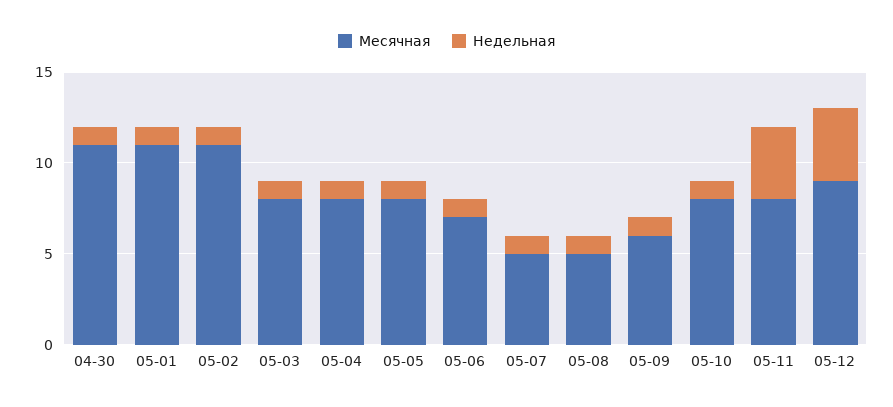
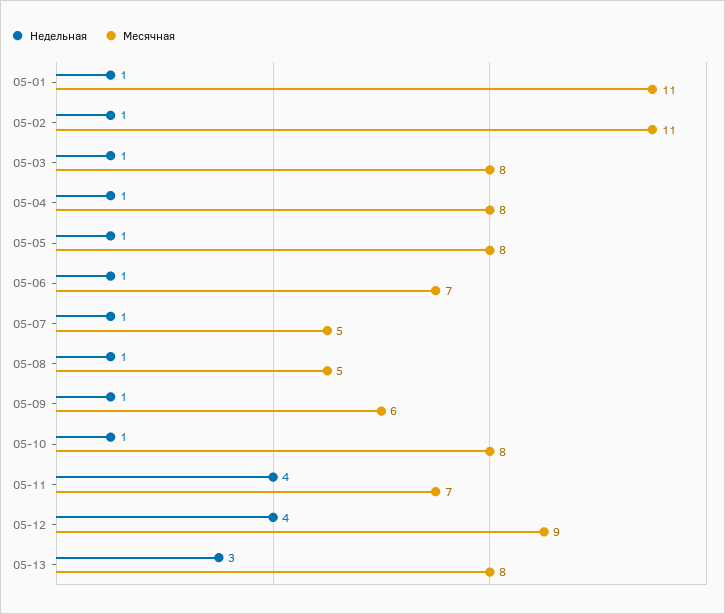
Месячная, 04-30: 11 -> none
Недельная, 04-30: 1 -> none
Месячная, 05-11: 8 -> 7
Недельная, 05-13: none -> 3
Месячная, 05-13: none -> 8

